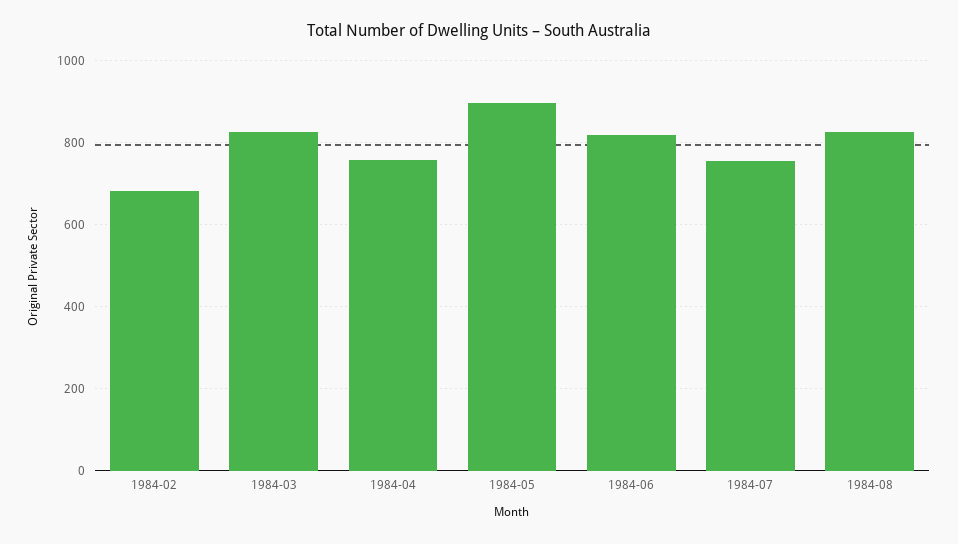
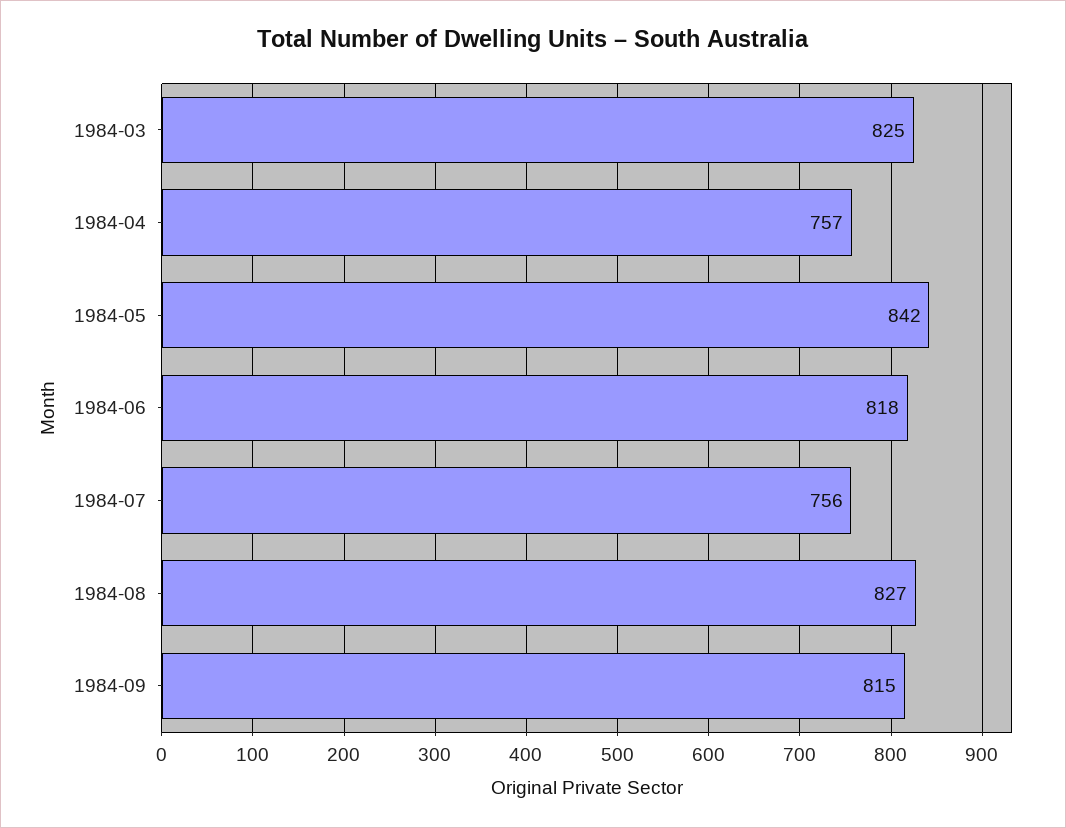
1984-02: 680 -> none
1984-05: 900 -> 842
1984-09: none -> 815

